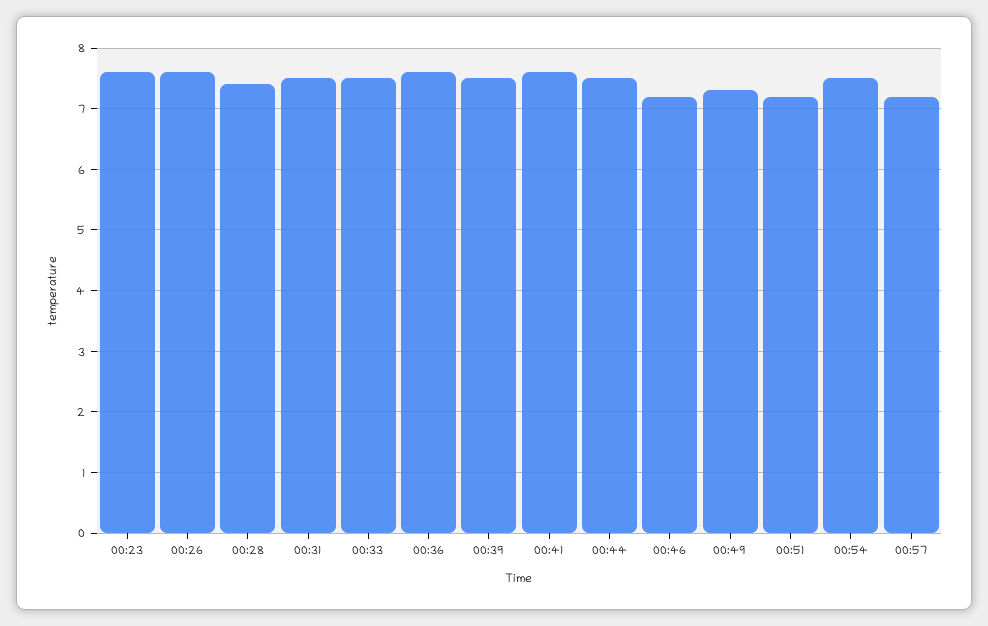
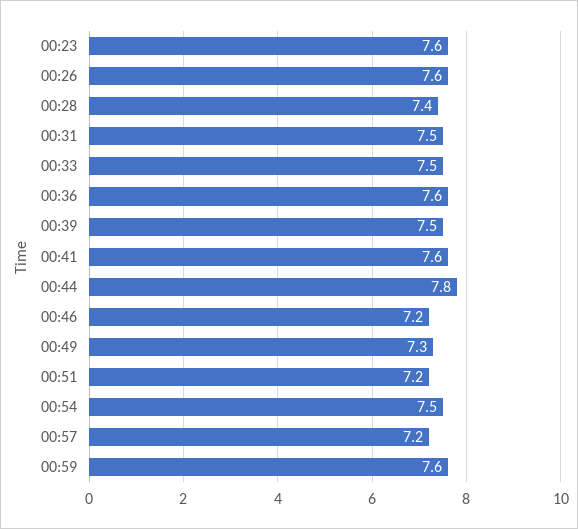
00:44: 7.5 -> 7.8
00:59: none -> 7.6

